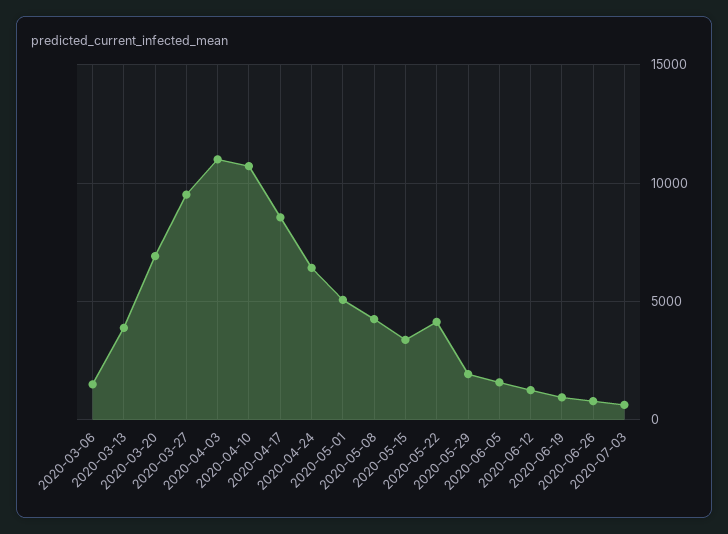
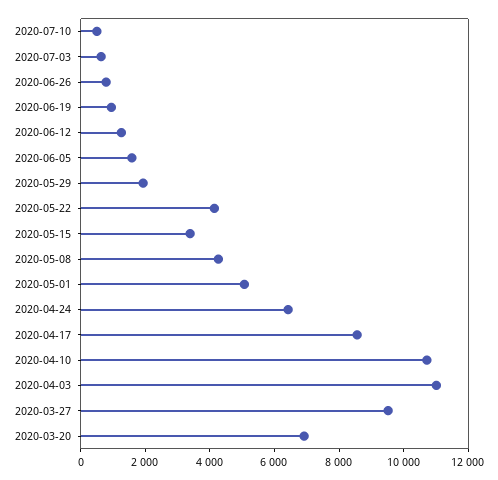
2020-03-06: 1500 -> none
2020-03-13: 4000 -> none
2020-07-10: none -> 500

